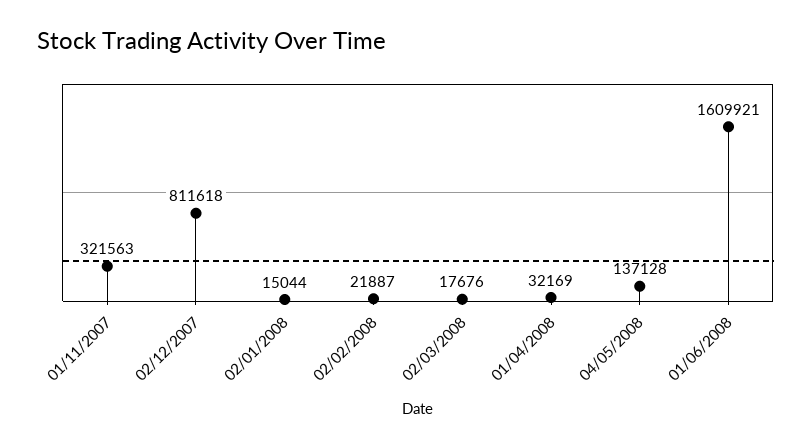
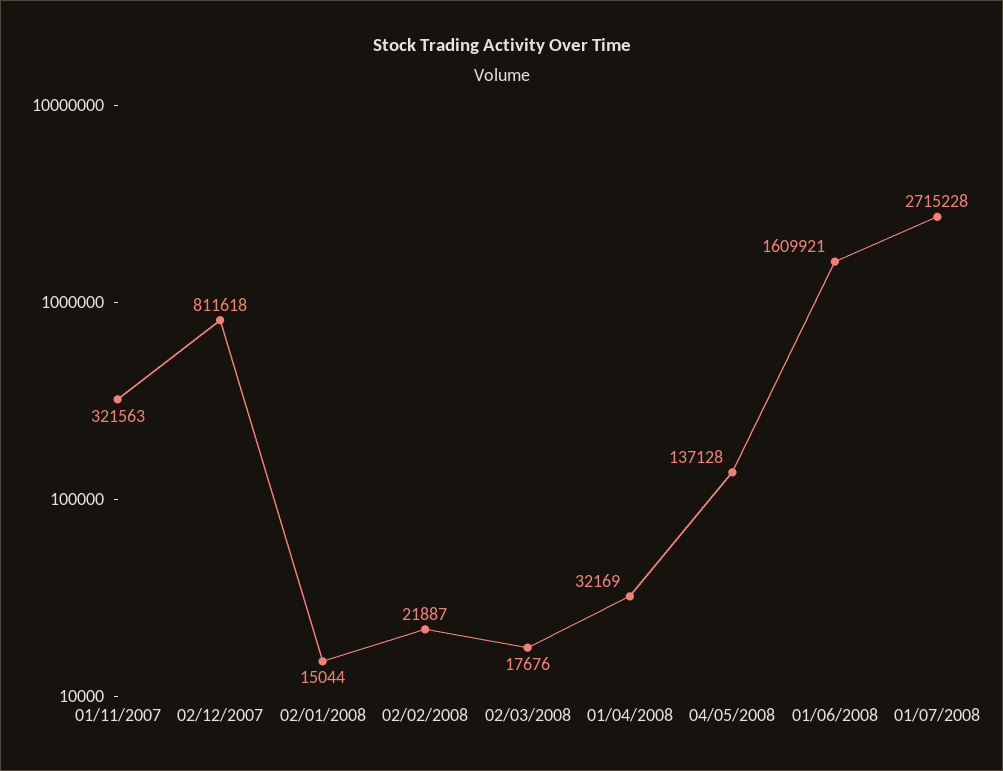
01/07/2008: none -> 2715228

